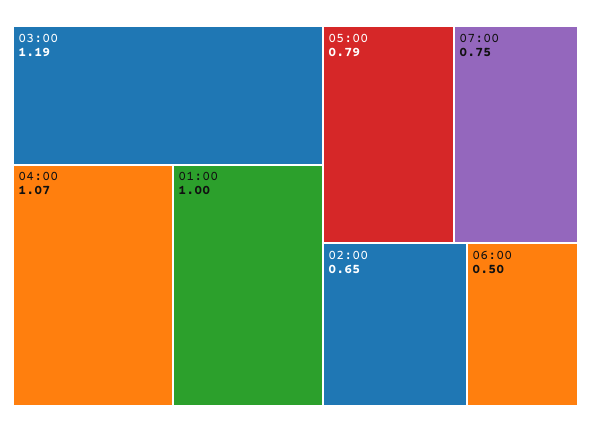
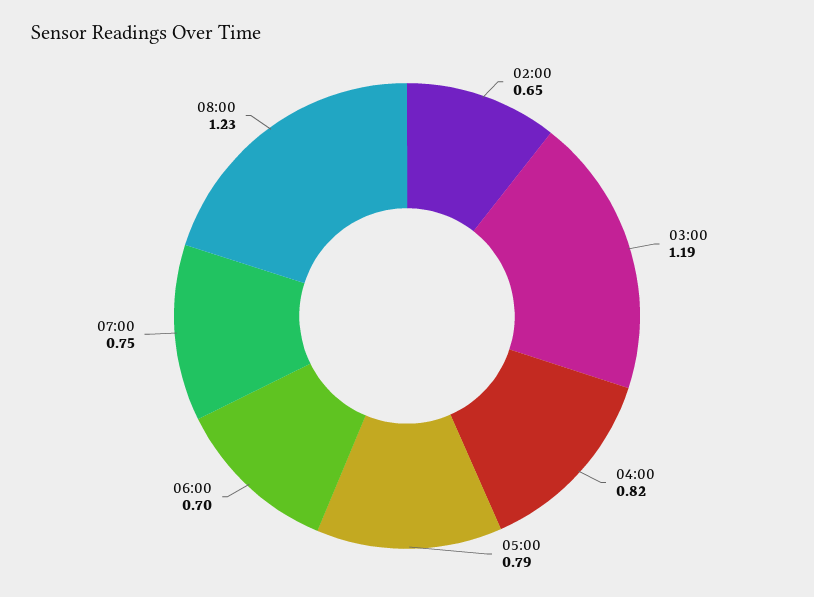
04:00: 1.07 -> 0.82
01:00: 1 -> none
06:00: 0.5 -> 0.7
08:00: none -> 1.23

